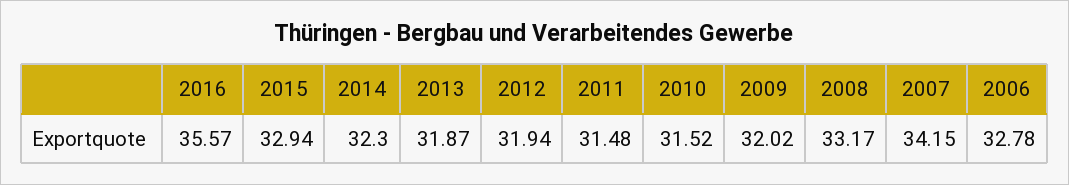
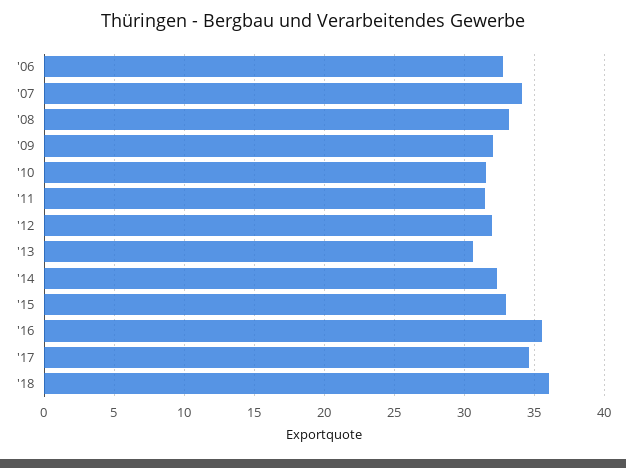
2013: 31.87 -> 30.5
'17: none -> 34.5
'18: none -> 36

